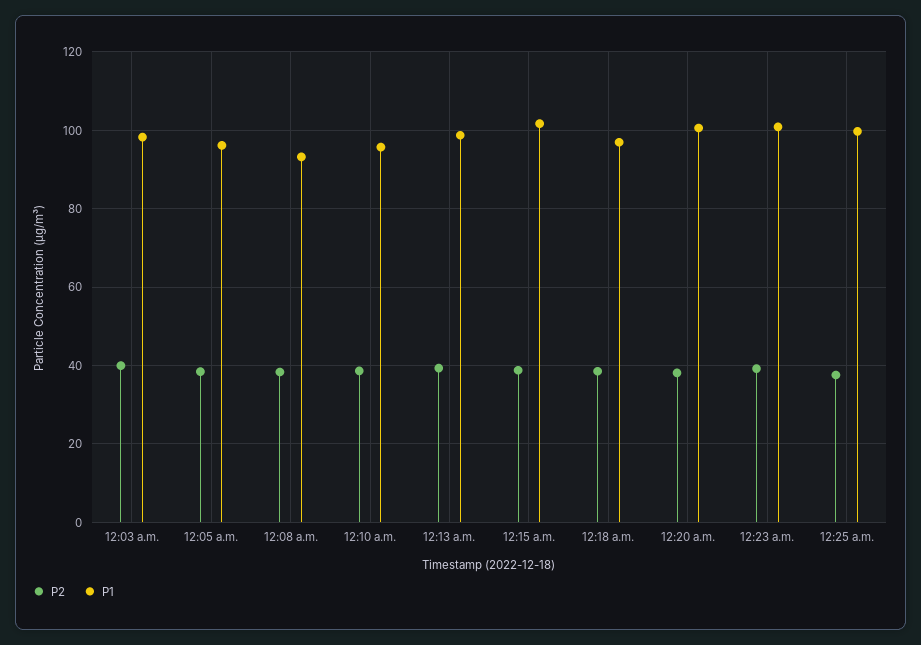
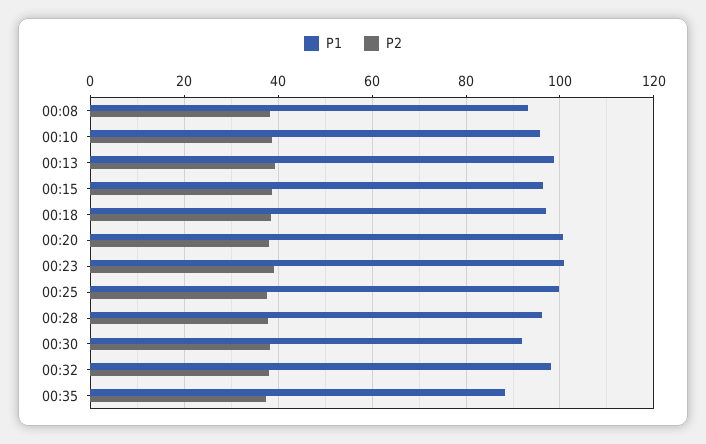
P2, 12:03 a.m.: 40 -> none
P1, 12:03 a.m.: 98 -> none
P2, 12:05 a.m.: 38 -> none
P1, 12:05 a.m.: 96 -> none
P1, 12:15 a.m.: 102 -> 96
P1, 00:28: none -> 96
P2, 00:28: none -> 38
P1, 00:30: none -> 92
P2, 00:30: none -> 38
P1, 00:32: none -> 98
P2, 00:32: none -> 38
P1, 00:35: none -> 88
P2, 00:35: none -> 38

